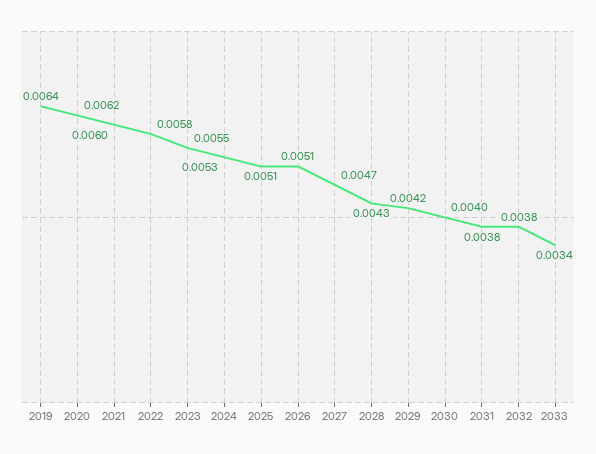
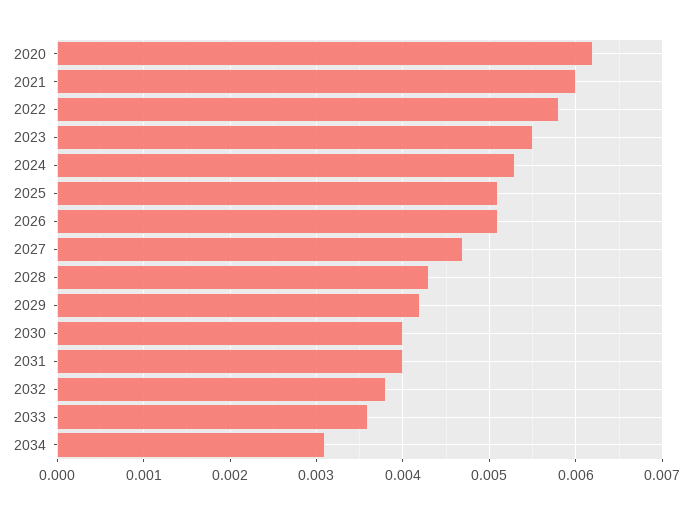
2019: 0.0064 -> none
2031: 0.0038 -> 0.004
2033: 0.0034 -> 0.0036
2034: none -> 0.0031

